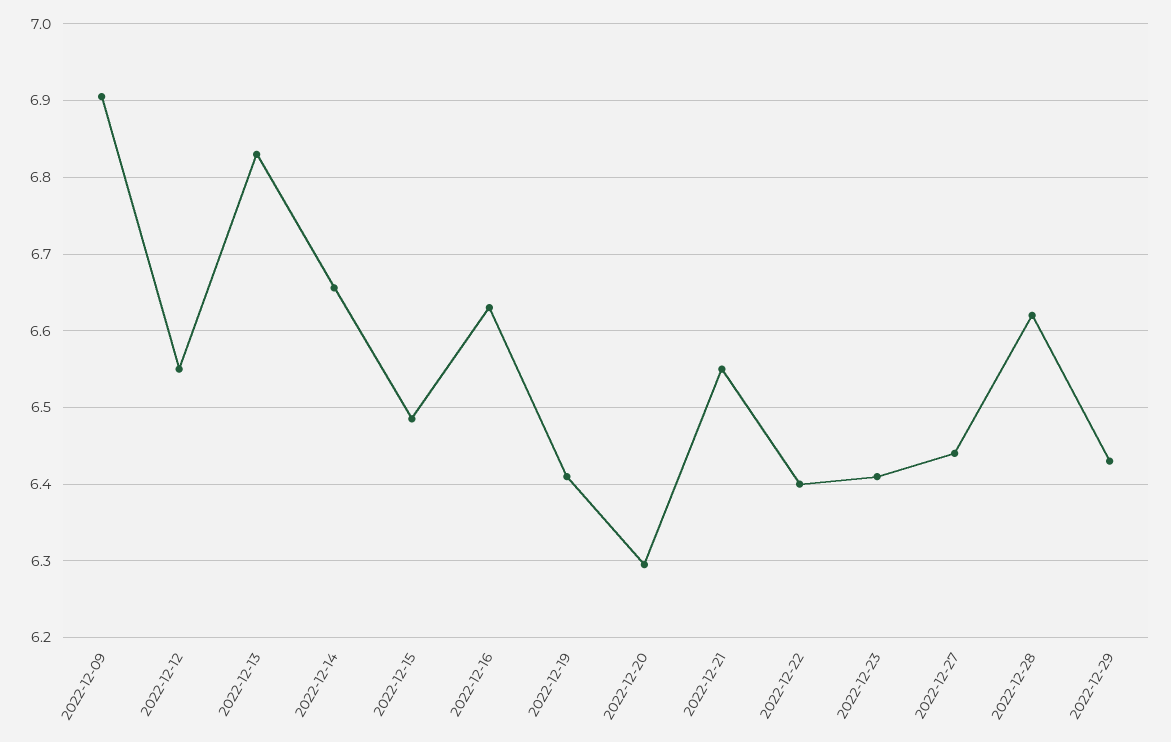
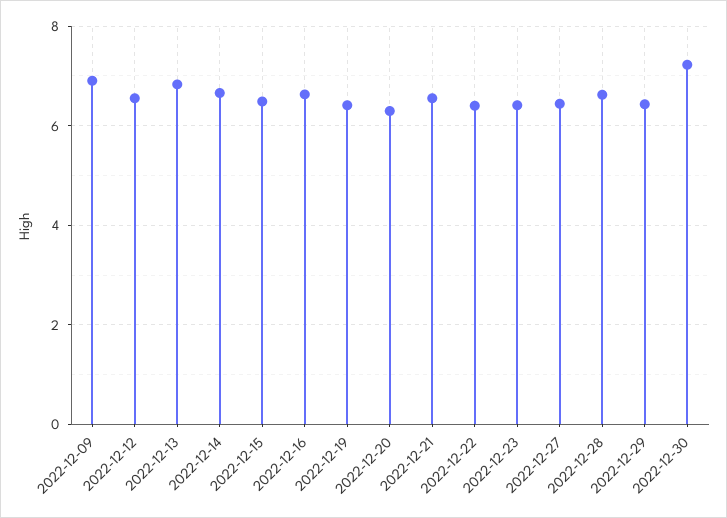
2022-12-30: none -> 7.2

